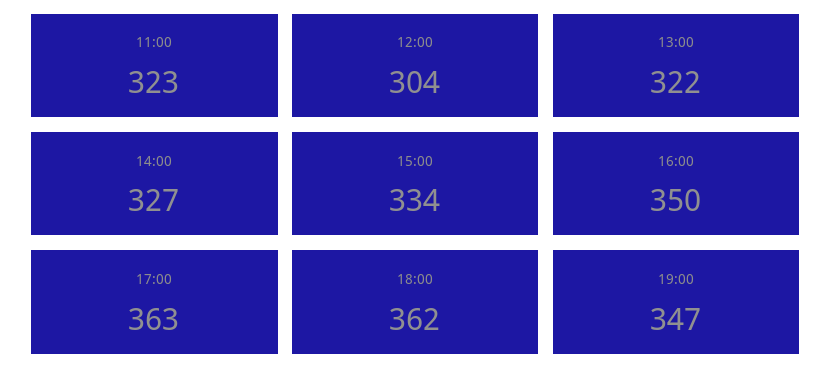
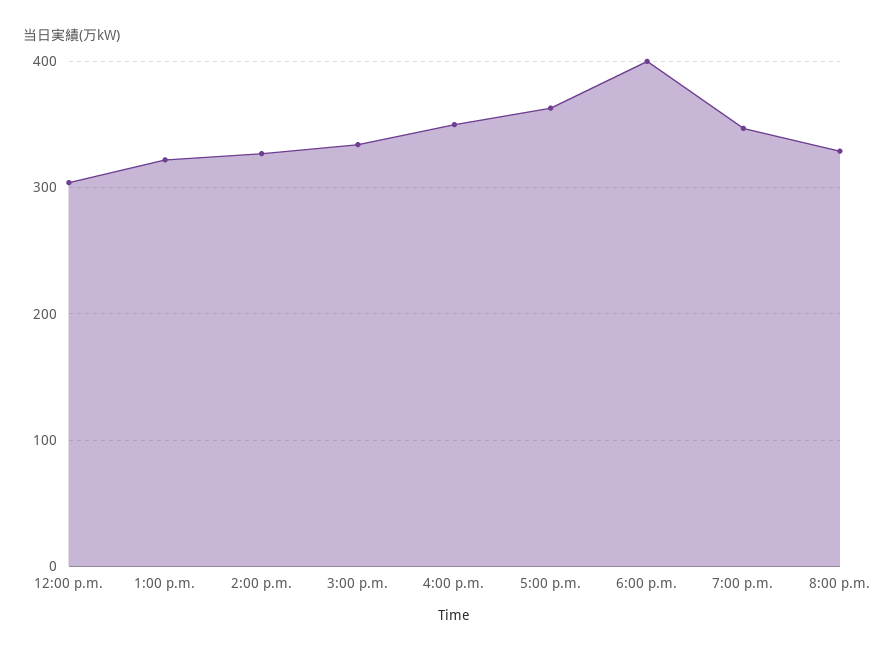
11:00: 323 -> none
18:00: 362 -> 400
8:00 p.m.: none -> 330

